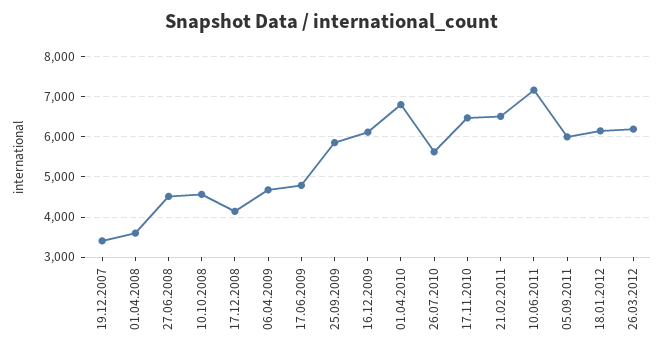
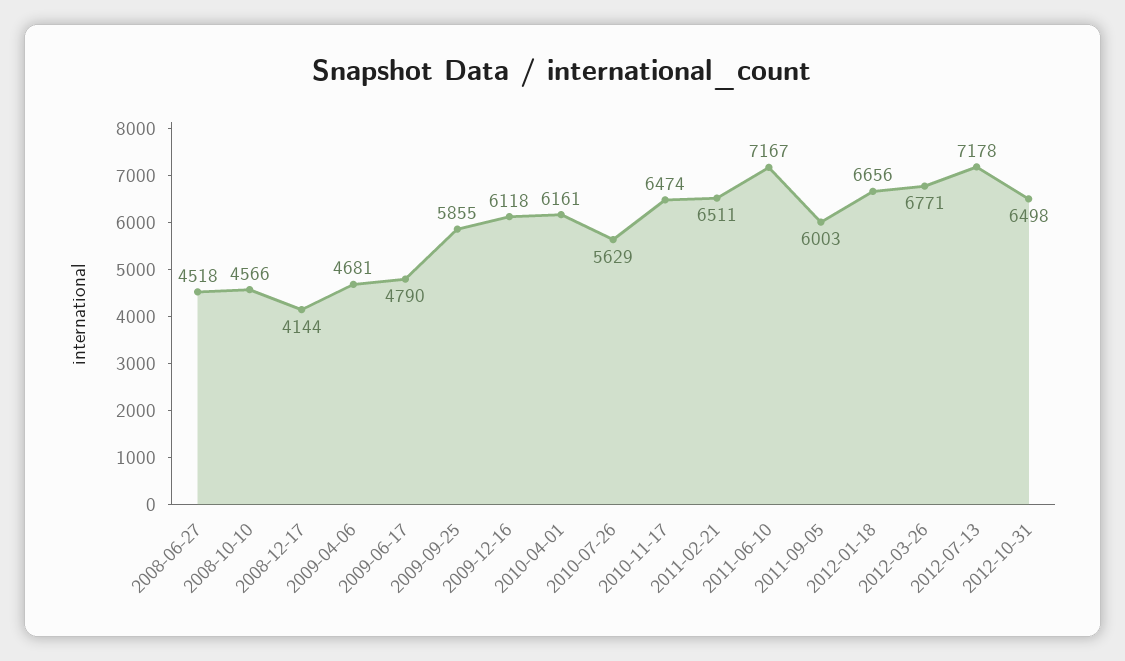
19.12.2007: 3400 -> none
01.04.2008: 3600 -> none
01.04.2010: 6800 -> 6161
18.01.2012: 6200 -> 6656
26.03.2012: 6200 -> 6771
2012-07-13: none -> 7178
2012-10-31: none -> 6498

